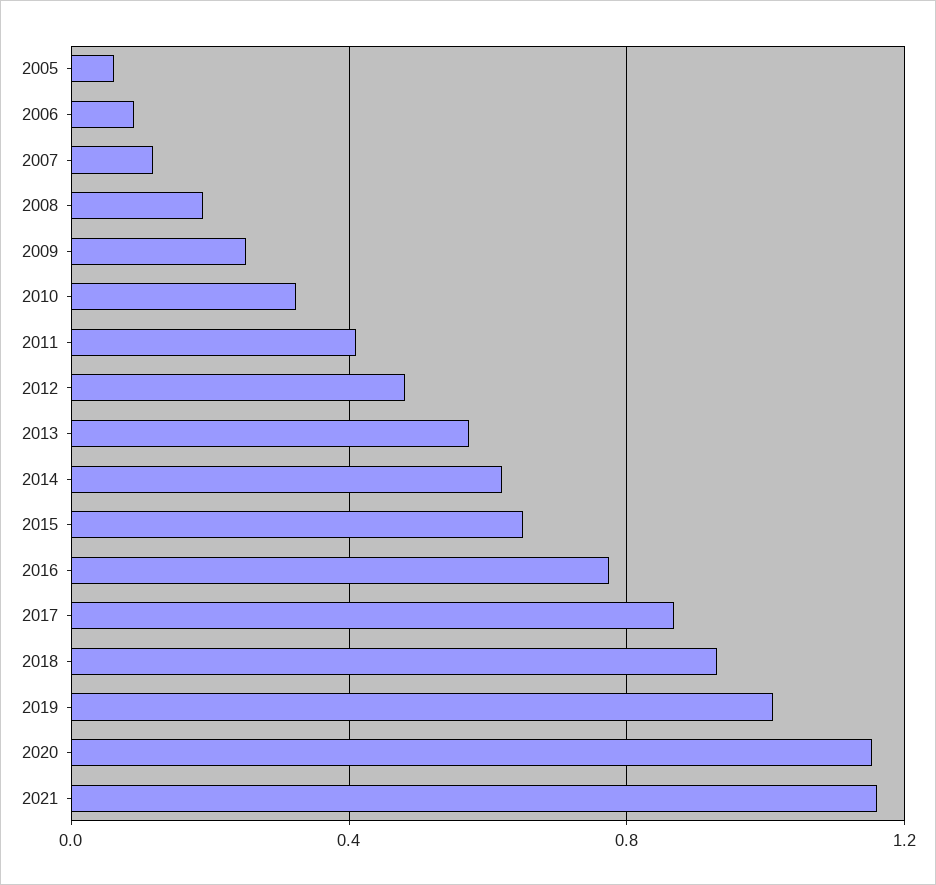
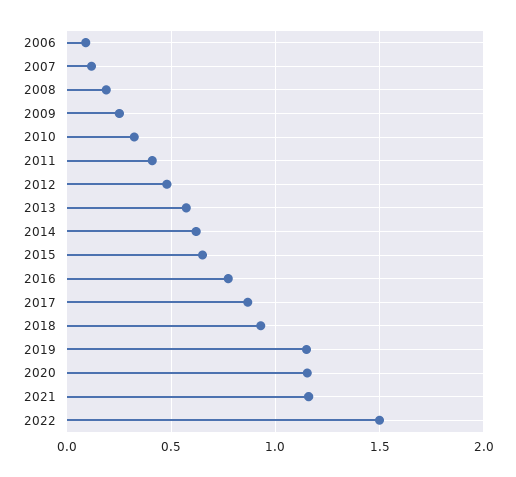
2005: 0.05 -> none
2019: 1 -> 1.15
2022: none -> 1.5

